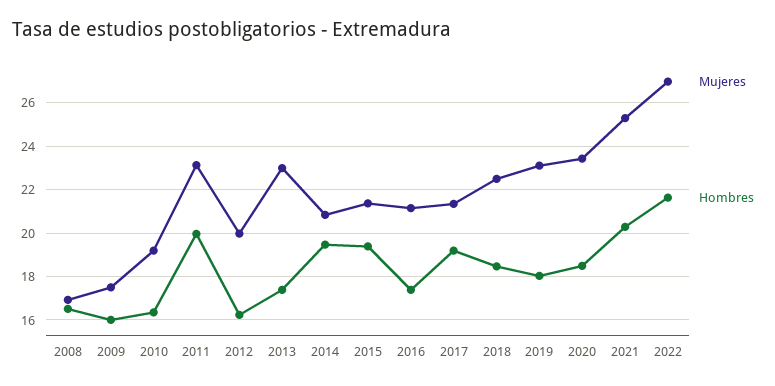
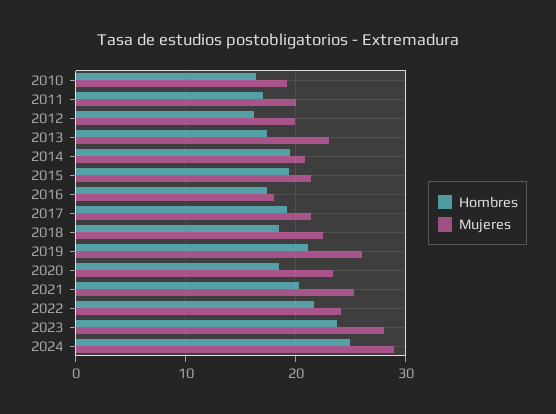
Mujeres, 2008: 17 -> none
Hombres, 2008: 16.5 -> none
Mujeres, 2009: 17.5 -> none
Hombres, 2009: 16 -> none
Mujeres, 2011: 23 -> 20
Hombres, 2011: 20 -> 17
Mujeres, 2016: 21 -> 18
Mujeres, 2019: 23 -> 26
Hombres, 2019: 18 -> 21
Mujeres, 2022: 27 -> 24
Hombres, 2023: none -> 24
Mujeres, 2023: none -> 28
Hombres, 2024: none -> 25
Mujeres, 2024: none -> 29

